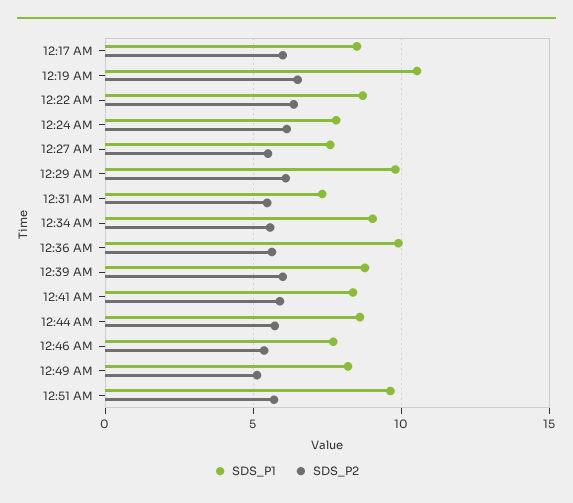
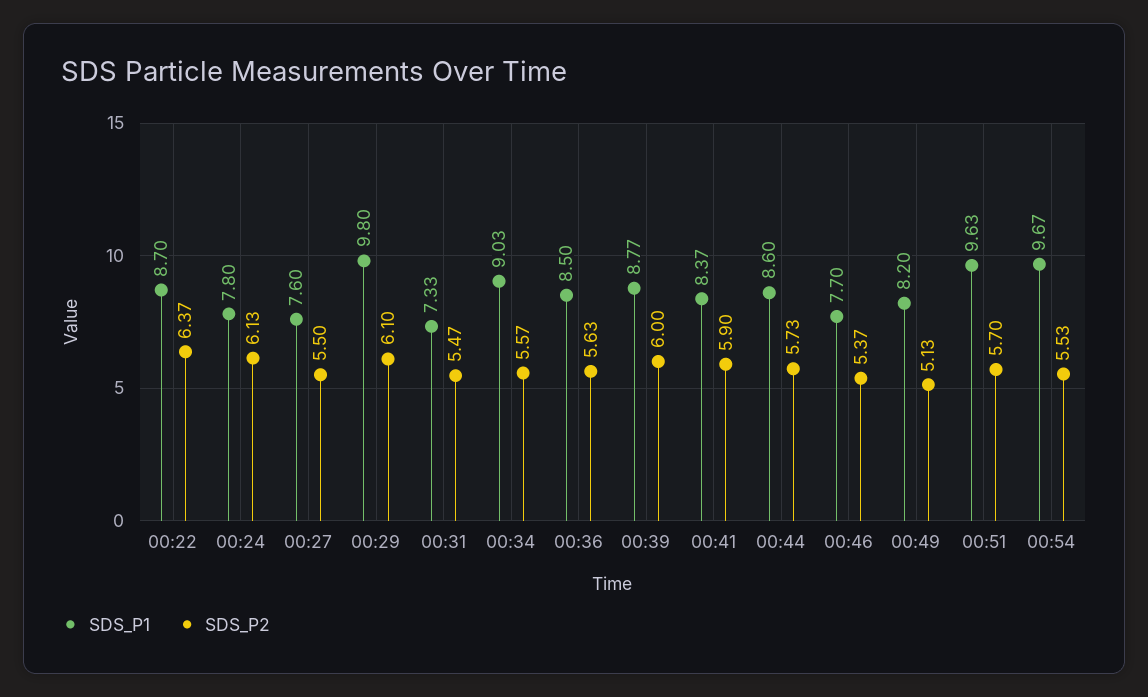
SDS_P1, 12:17 AM: 8.5 -> none
SDS_P2, 12:17 AM: 6 -> none
SDS_P1, 12:19 AM: 10.5 -> none
SDS_P2, 12:19 AM: 6.5 -> none
SDS_P1, 12:36 AM: 10 -> 8.5
SDS_P1, 00:54: none -> 9.67
SDS_P2, 00:54: none -> 5.53

